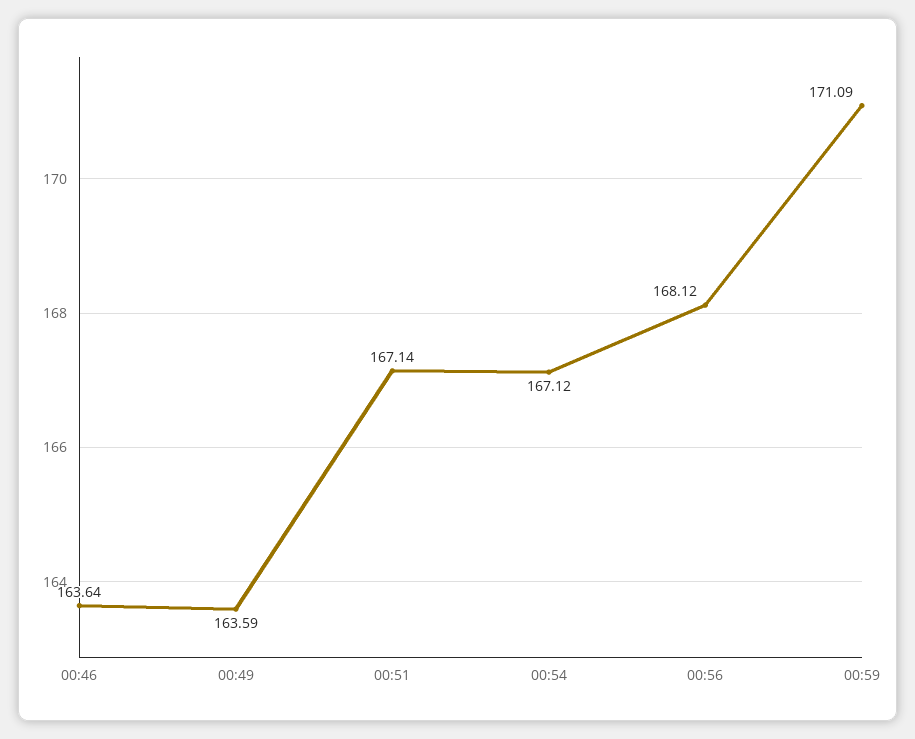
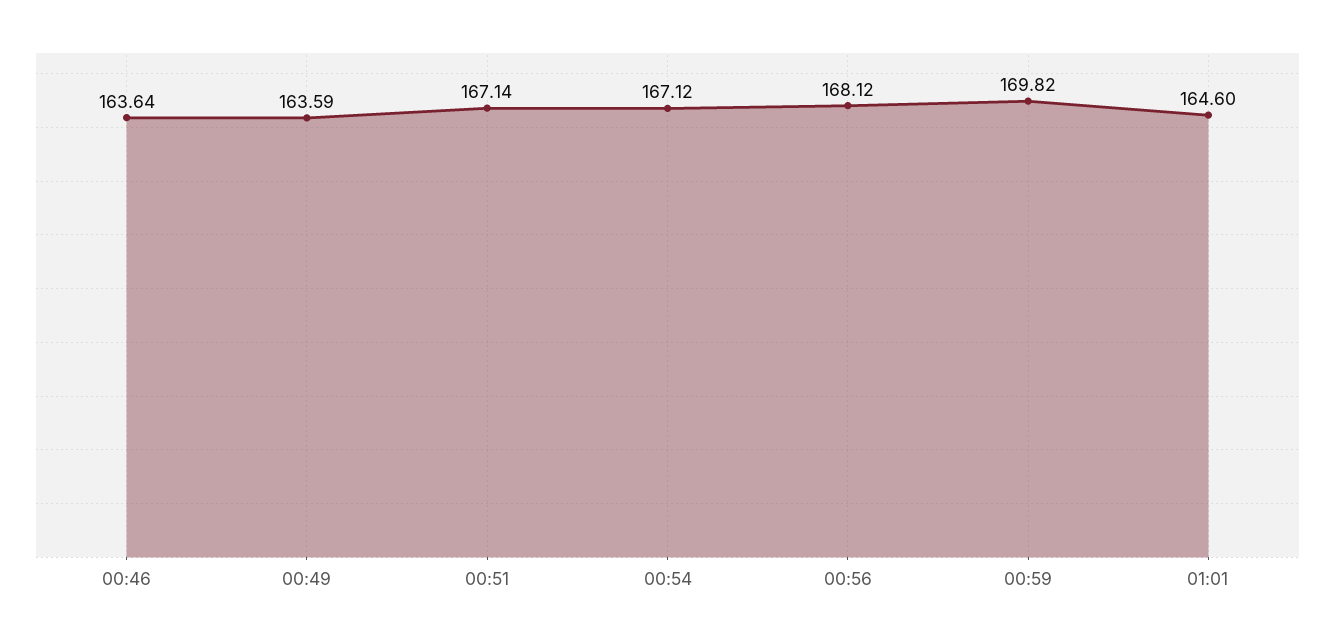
00:59: 171.09 -> 169.82
01:01: none -> 164.6

